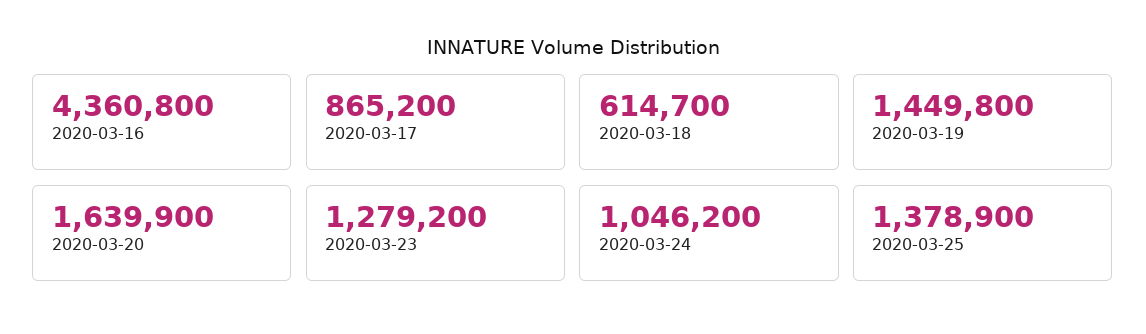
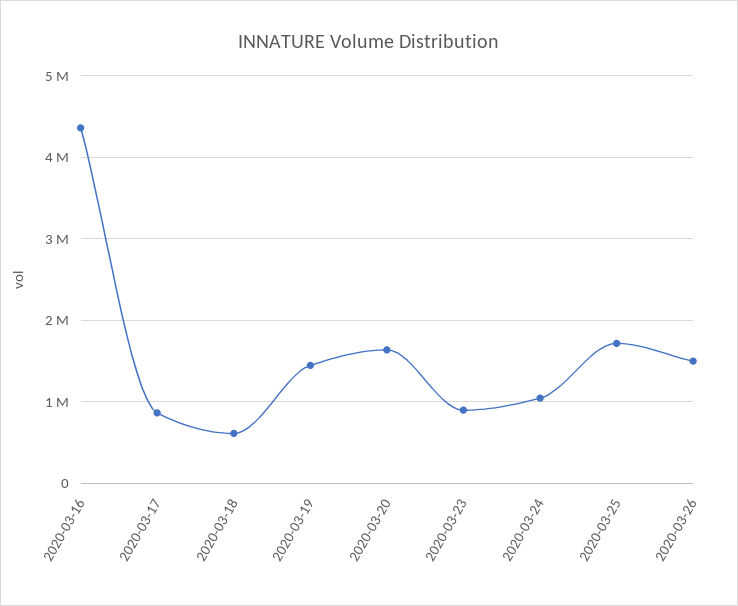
2020-03-23: 1279200 -> 900000
2020-03-25: 1378900 -> 1700000
2020-03-26: none -> 1500000

